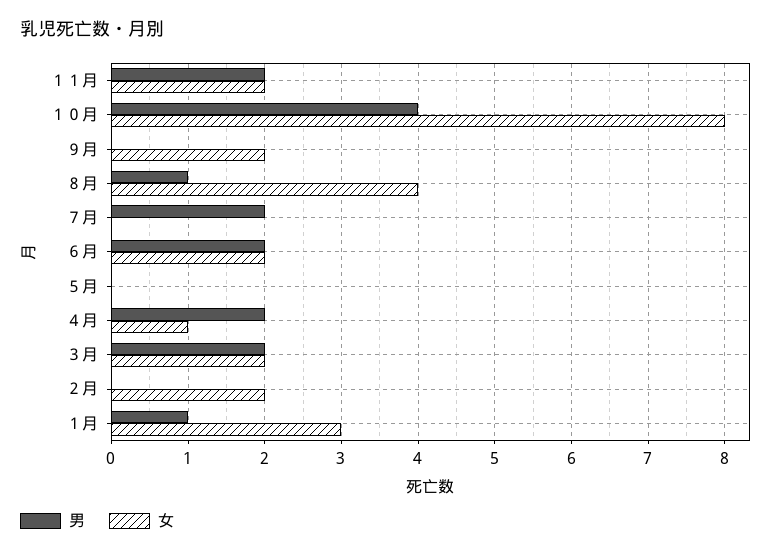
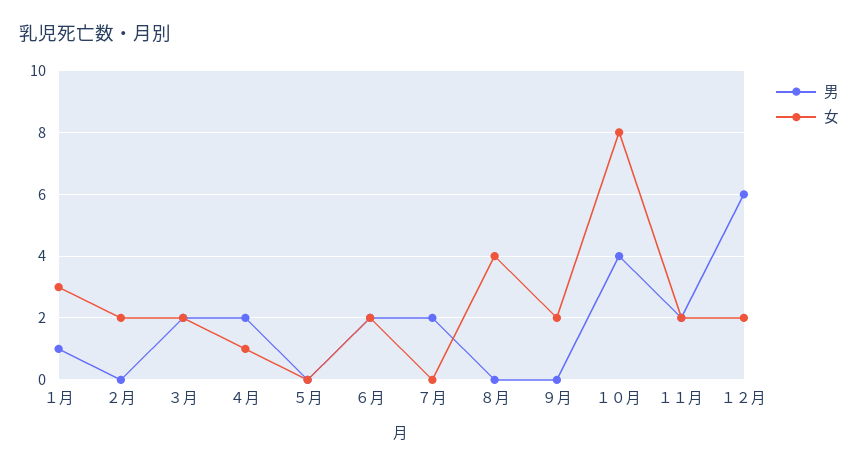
男, ８月: 1 -> 0
男, １２月: none -> 6
女, １２月: none -> 2

